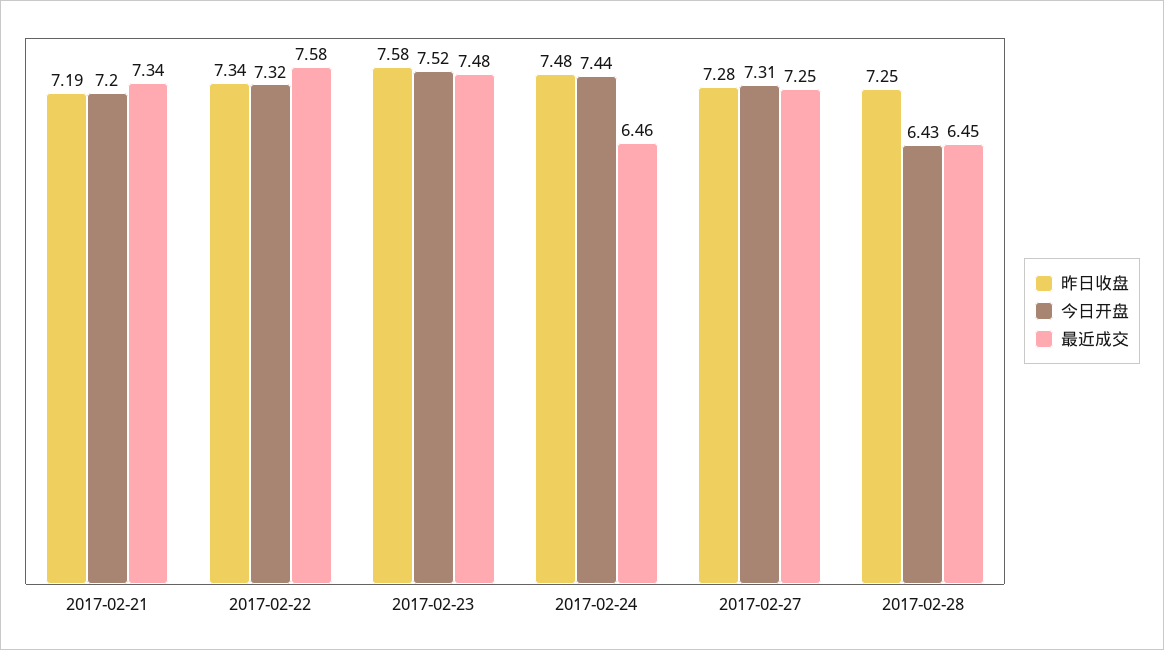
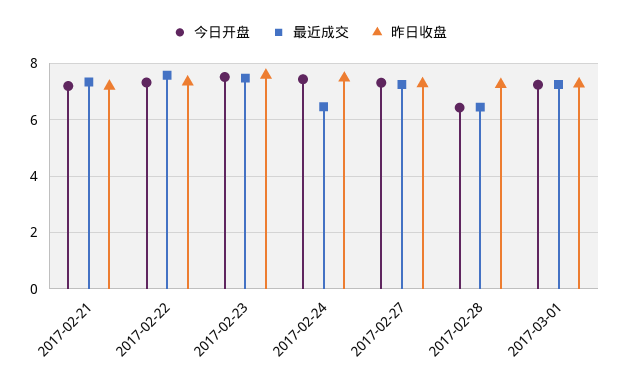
今日开盘, 2017-03-01: none -> 7.25
最近成交, 2017-03-01: none -> 7.25
昨日收盘, 2017-03-01: none -> 7.25

